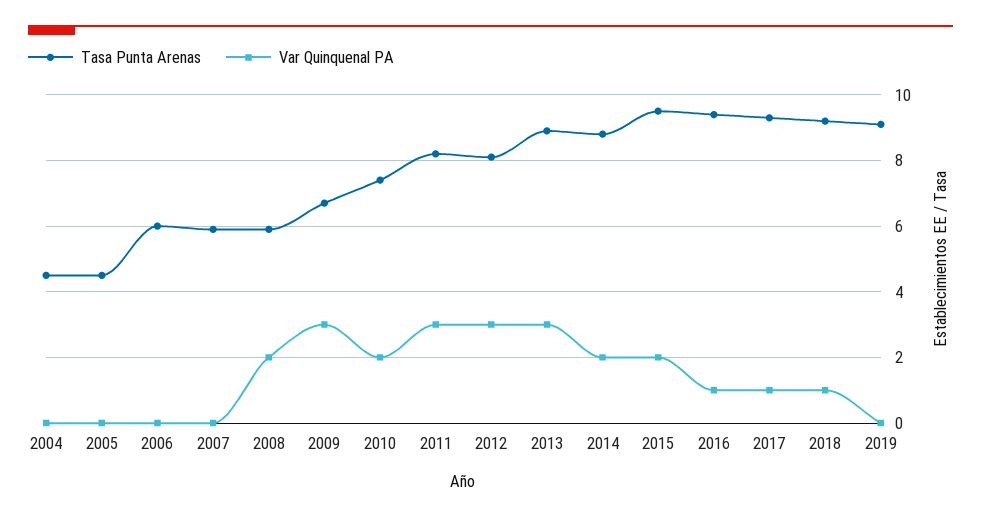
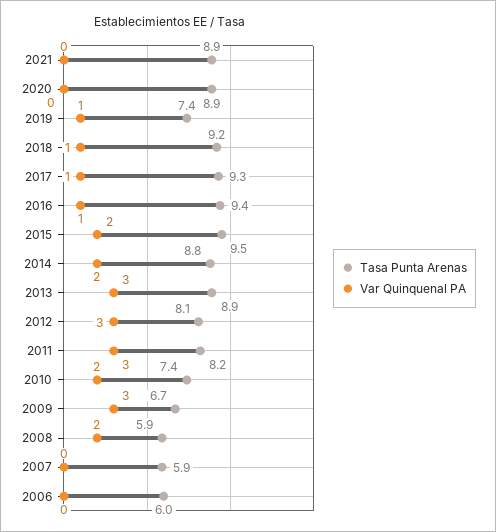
Tasa Punta Arenas, 2004: 4.5 -> none
Var Quinquenal PA, 2004: 0 -> none
Tasa Punta Arenas, 2005: 4.5 -> none
Var Quinquenal PA, 2005: 0 -> none
Tasa Punta Arenas, 2019: 9 -> 7.4
Var Quinquenal PA, 2019: 0 -> 1
Tasa Punta Arenas, 2021: none -> 8.9
Var Quinquenal PA, 2021: none -> 0
Tasa Punta Arenas, 2020: none -> 8.9
Var Quinquenal PA, 2020: none -> 0

